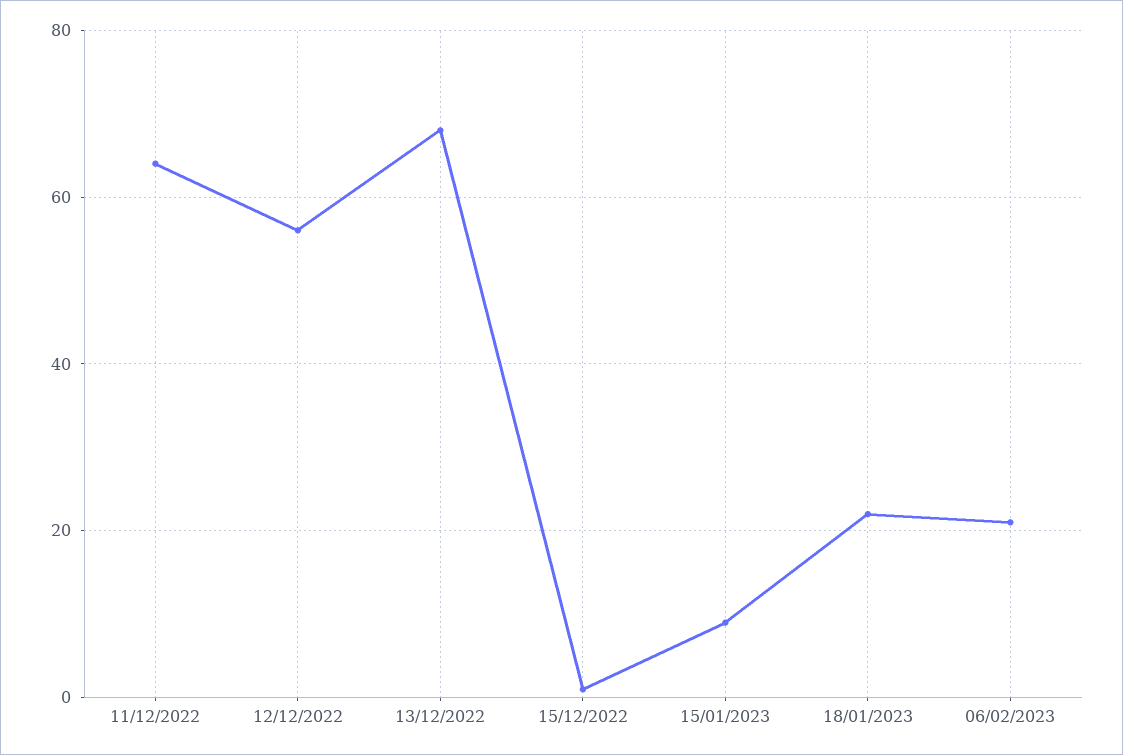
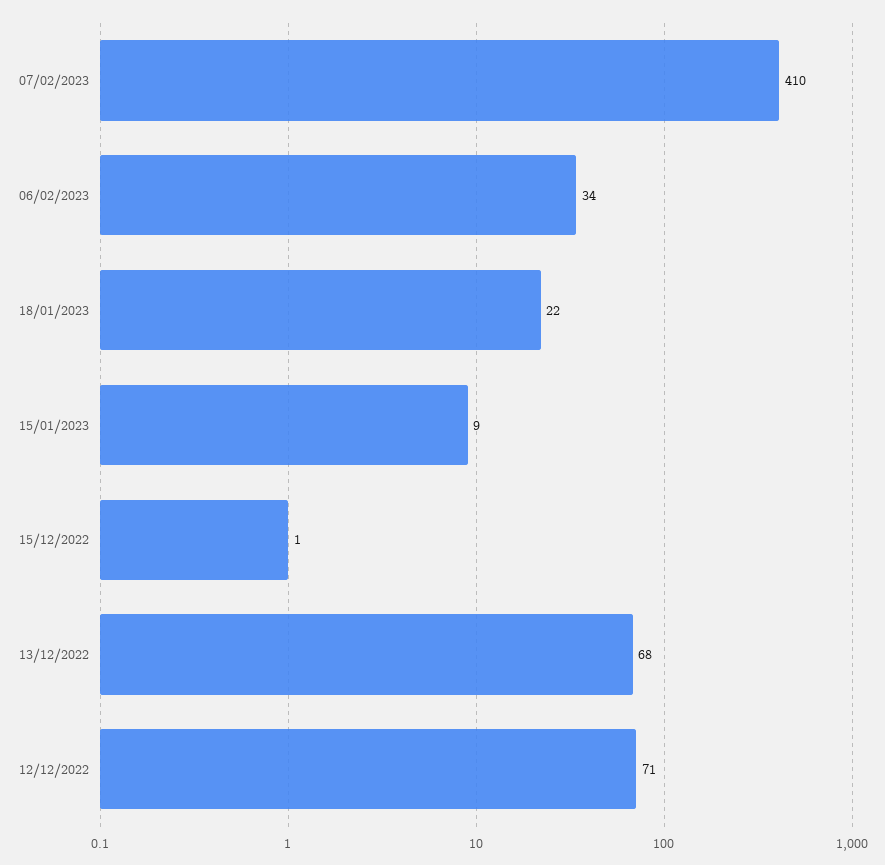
11/12/2022: 65 -> none
12/12/2022: 55 -> 71
06/02/2023: 20 -> 34
07/02/2023: none -> 410

